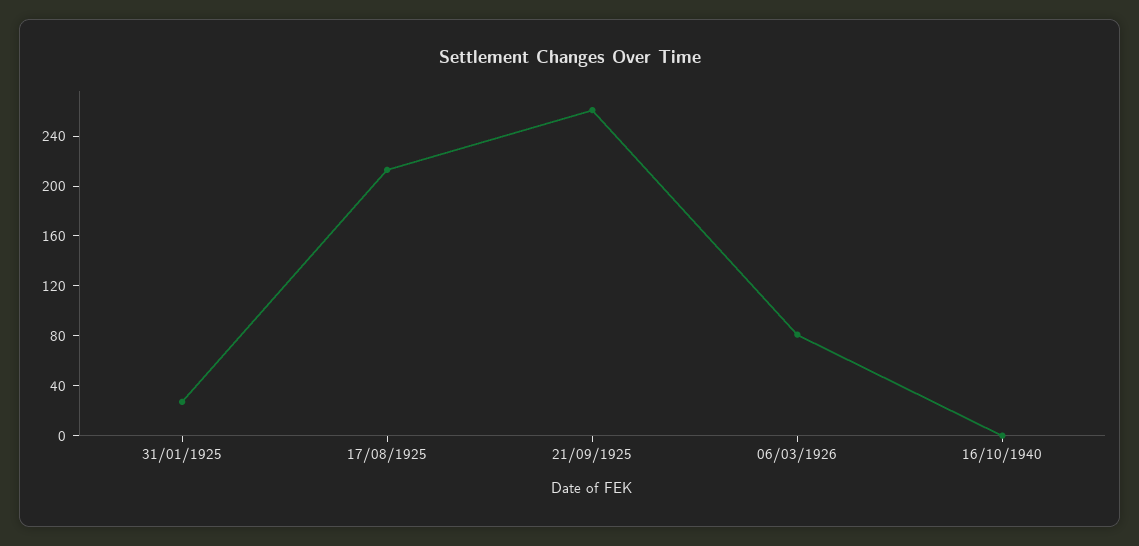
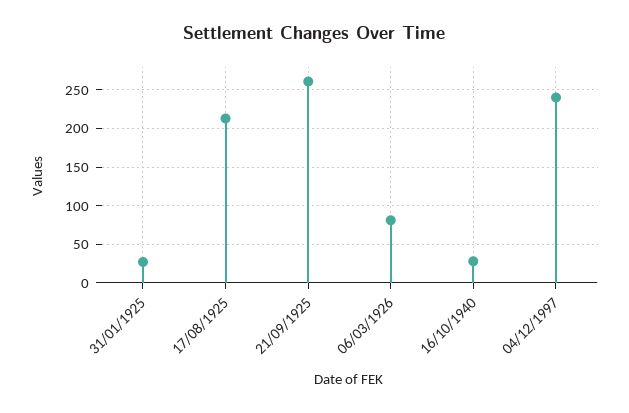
16/10/1940: 0 -> 30
04/12/1997: none -> 240

